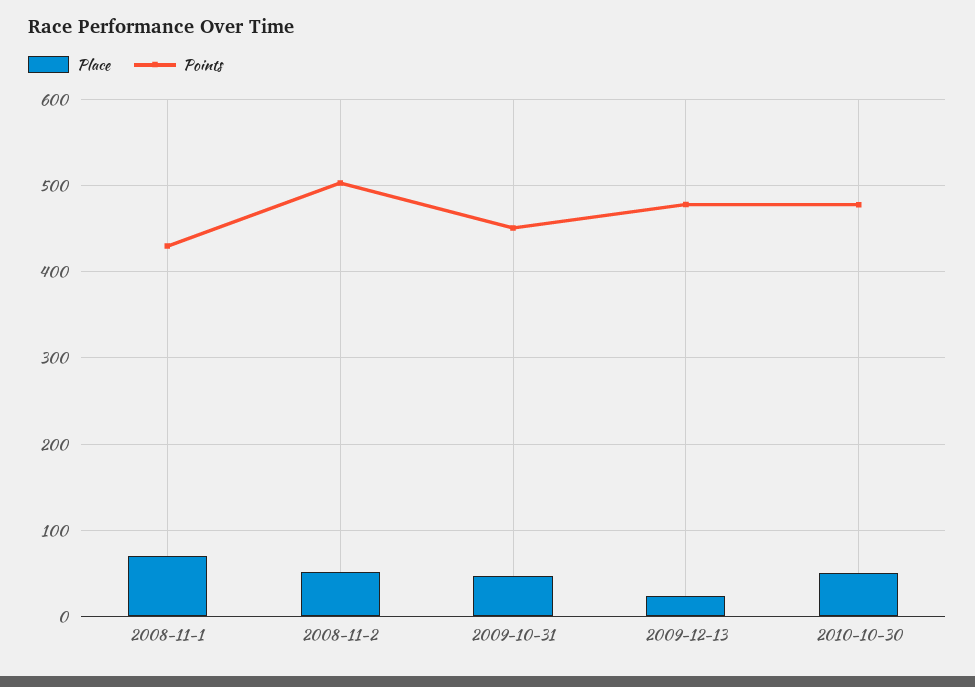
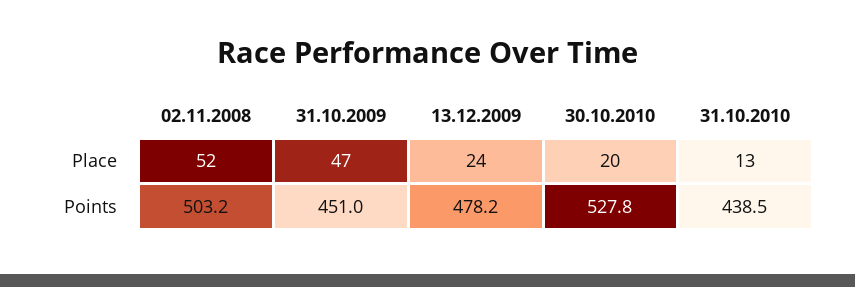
Place, 2008-11-1: 70 -> none
Points, 2008-11-1: 430 -> none
Place, 2010-10-30: 50 -> 20
Points, 2010-10-30: 480 -> 527.8
Place, 31.10.2010: none -> 13
Points, 31.10.2010: none -> 438.5

